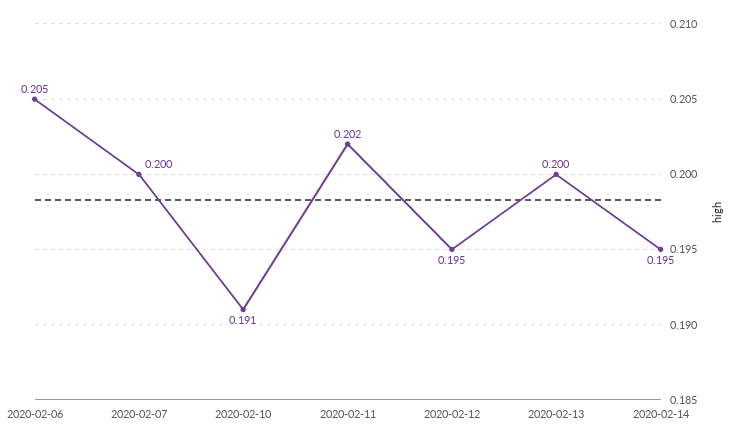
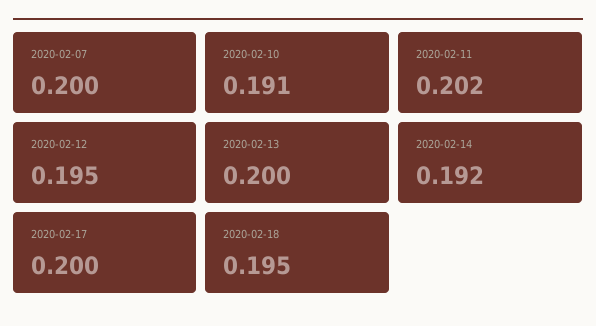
2020-02-06: 0.205 -> none
2020-02-14: 0.195 -> 0.192
2020-02-17: none -> 0.2
2020-02-18: none -> 0.195

